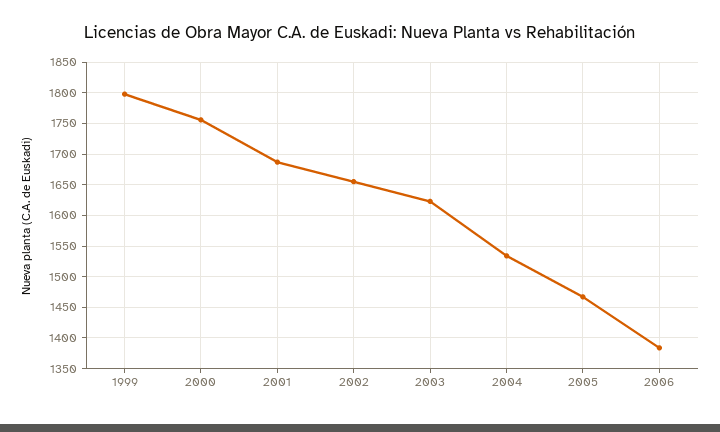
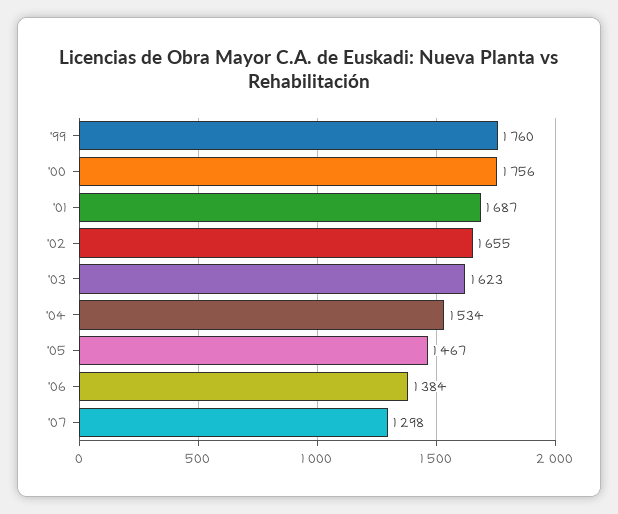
1999: 1800 -> 1760
'07: none -> 1298

